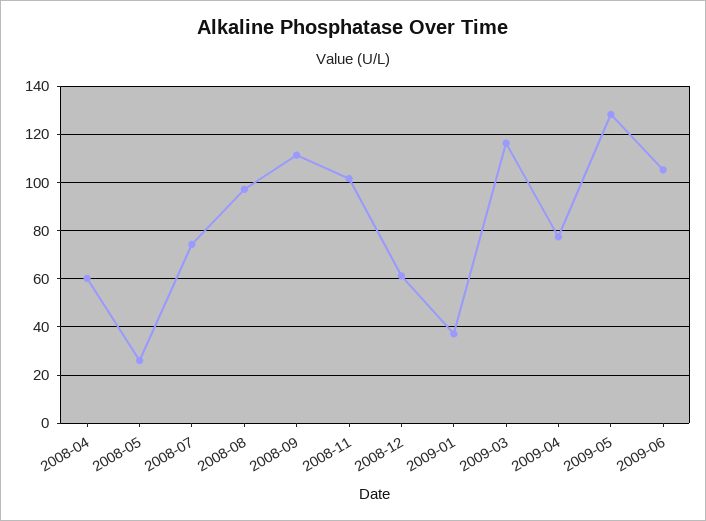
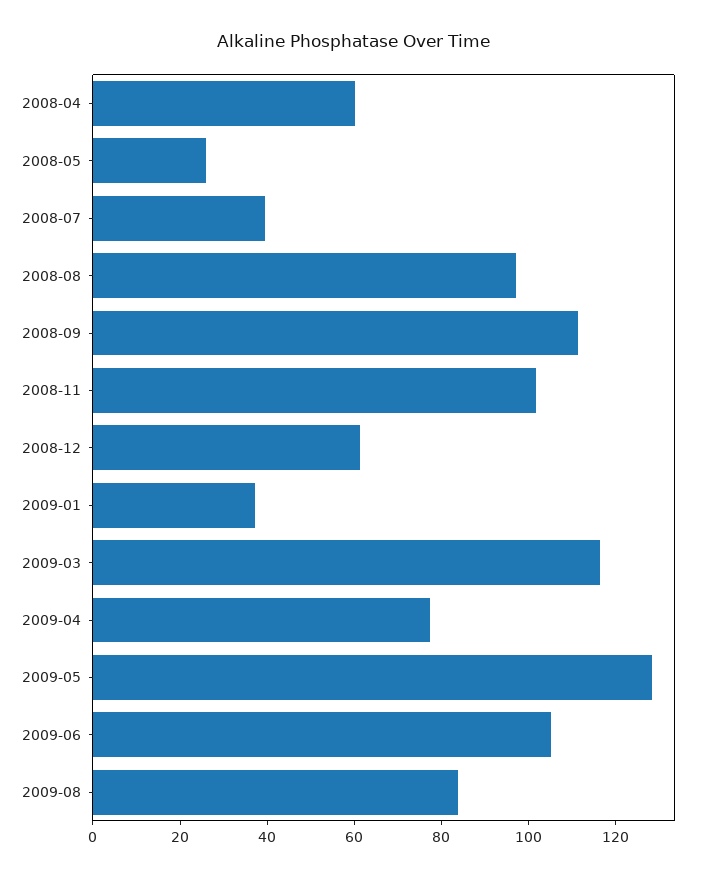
2008-07: 75 -> 40
2009-08: none -> 85

